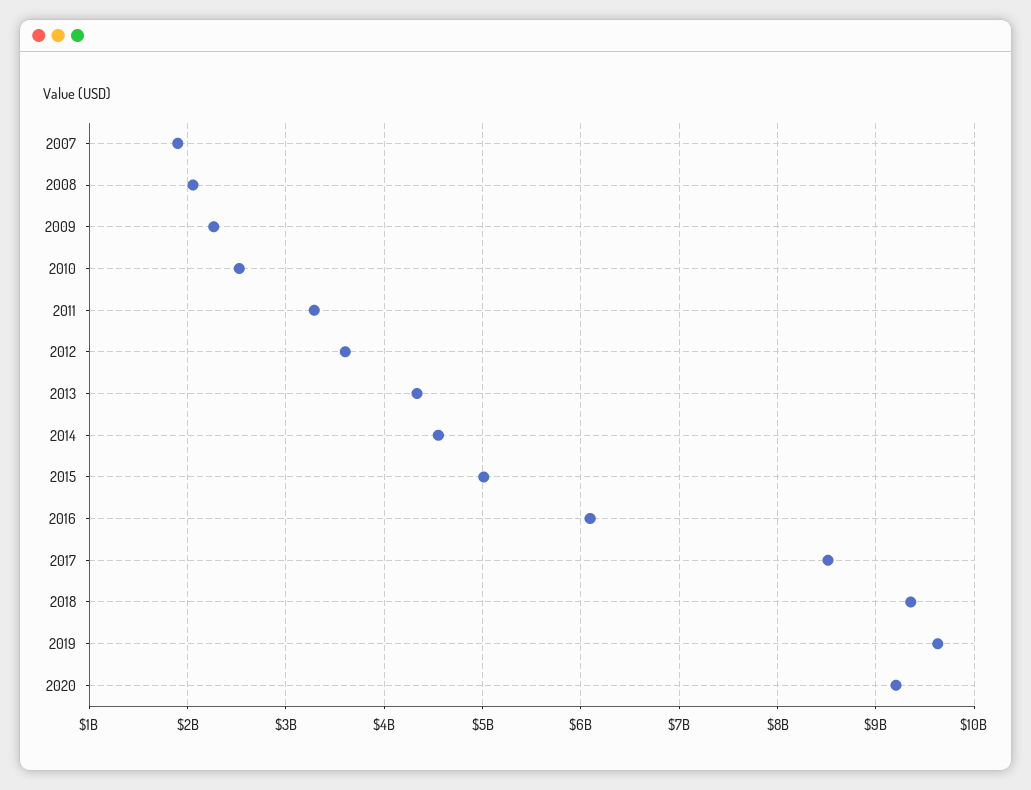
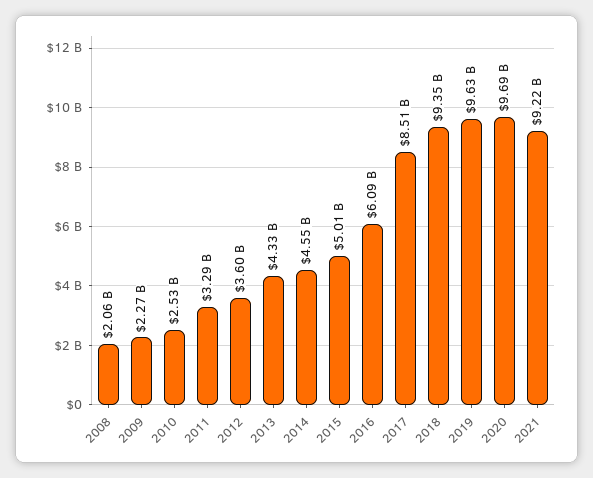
2007: 1900000000 -> none
2020: 9200000000 -> 9690000000
2021: none -> 9220000000

